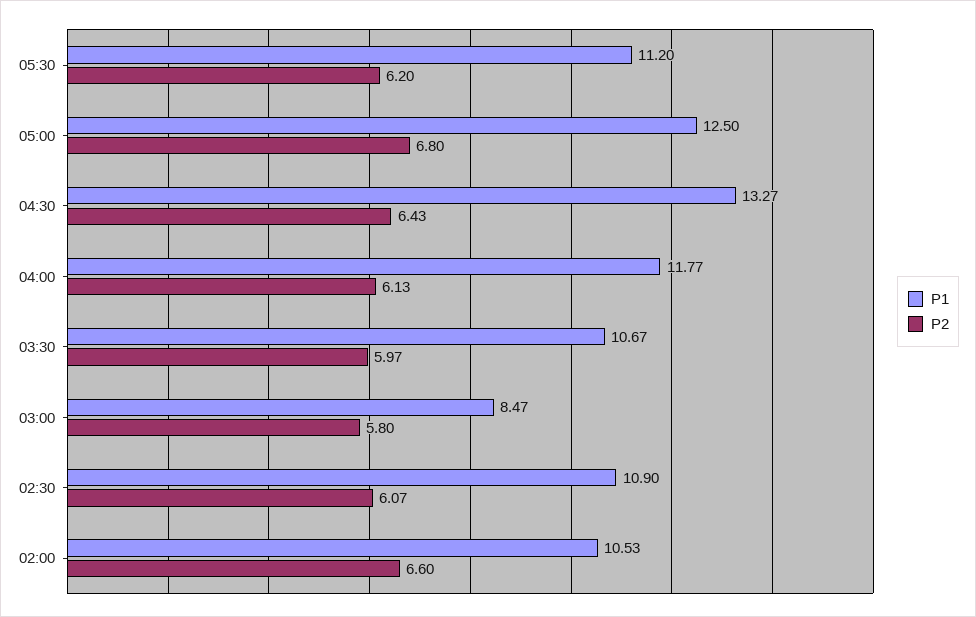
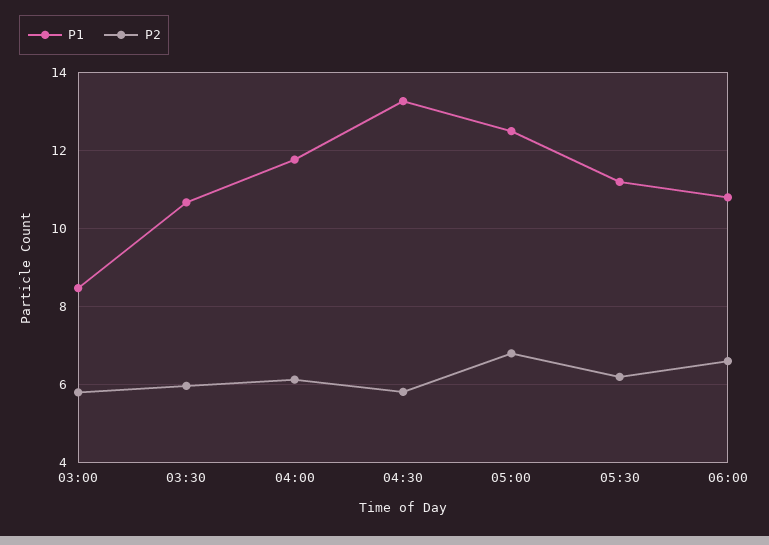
P2, 04:30: 6.43 -> 5.8
P1, 02:30: 10.9 -> none
P2, 02:30: 6.07 -> none
P1, 02:00: 10.53 -> none
P2, 02:00: 6.6 -> none
P1, 06:00: none -> 10.8
P2, 06:00: none -> 6.6

